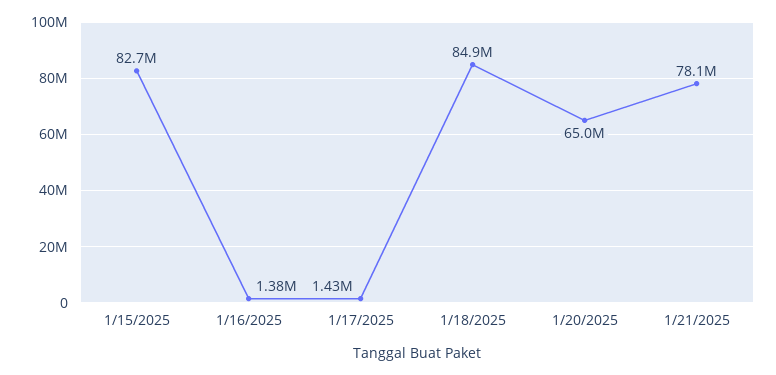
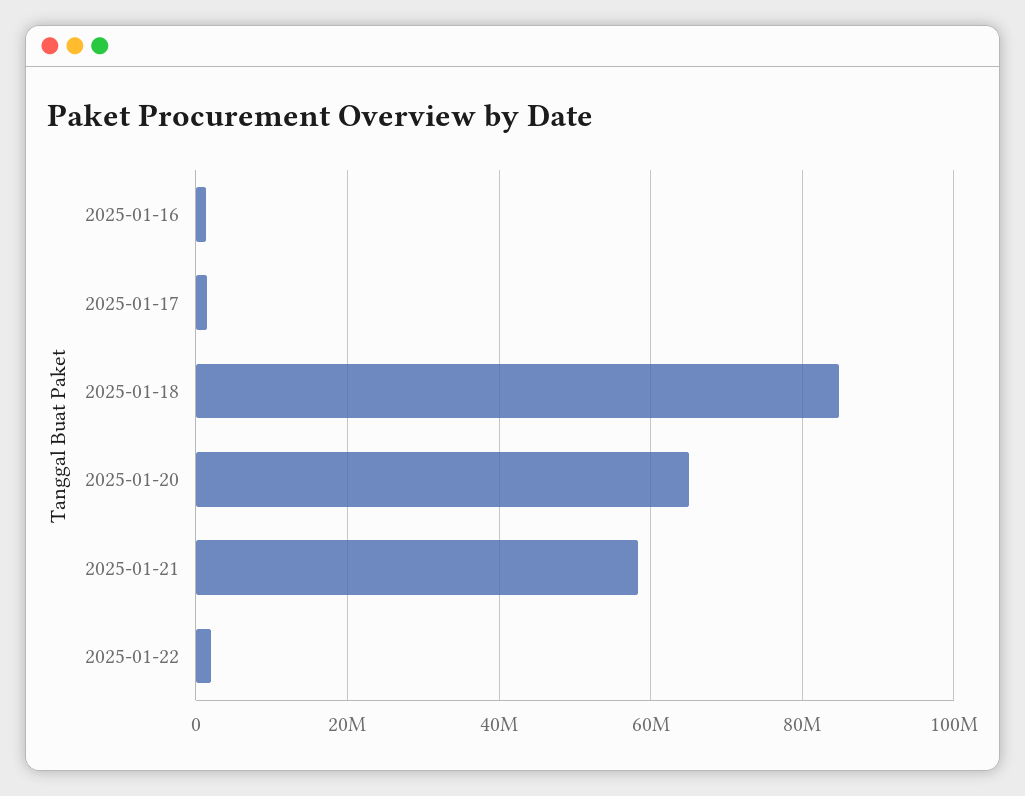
1/15/2025: 82700000 -> none
1/21/2025: 78100000 -> 58000000
2025-01-22: none -> 2000000

